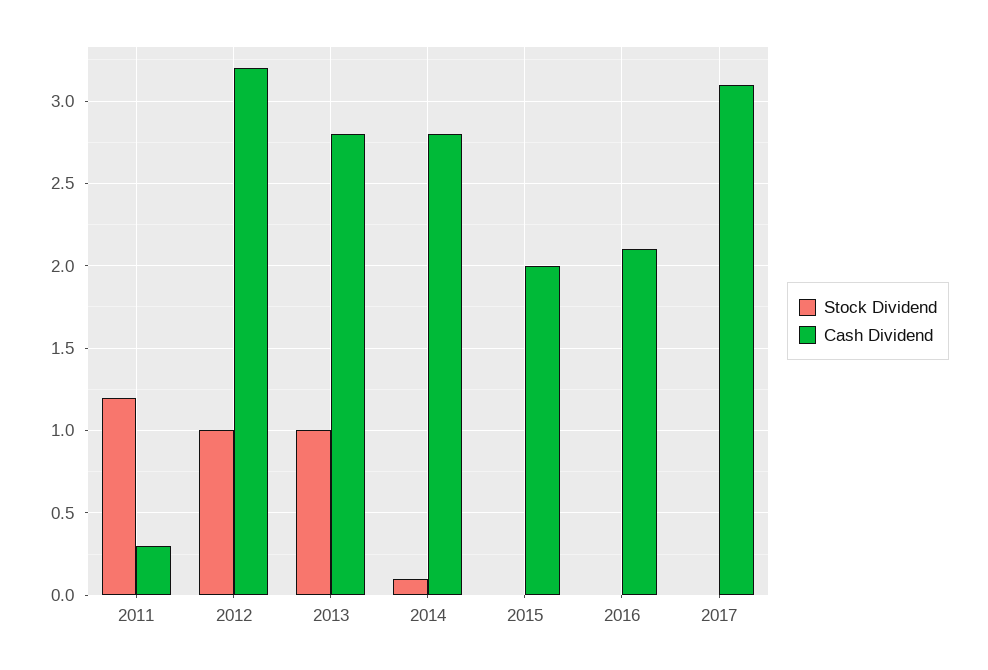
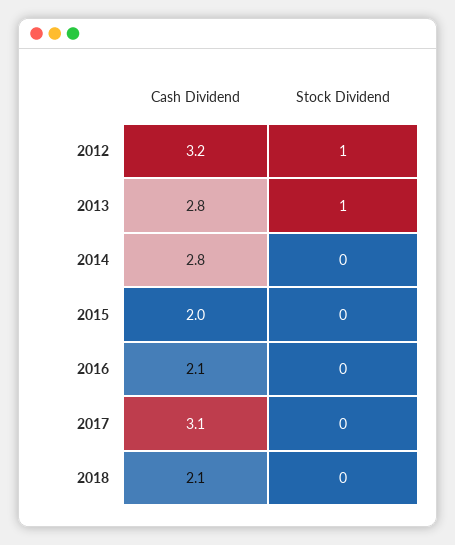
Stock Dividend, 2011: 1.2 -> none
Cash Dividend, 2011: 0.3 -> none
Stock Dividend, 2014: 0.1 -> 0
Cash Dividend, 2018: none -> 2.1
Stock Dividend, 2018: none -> 0

